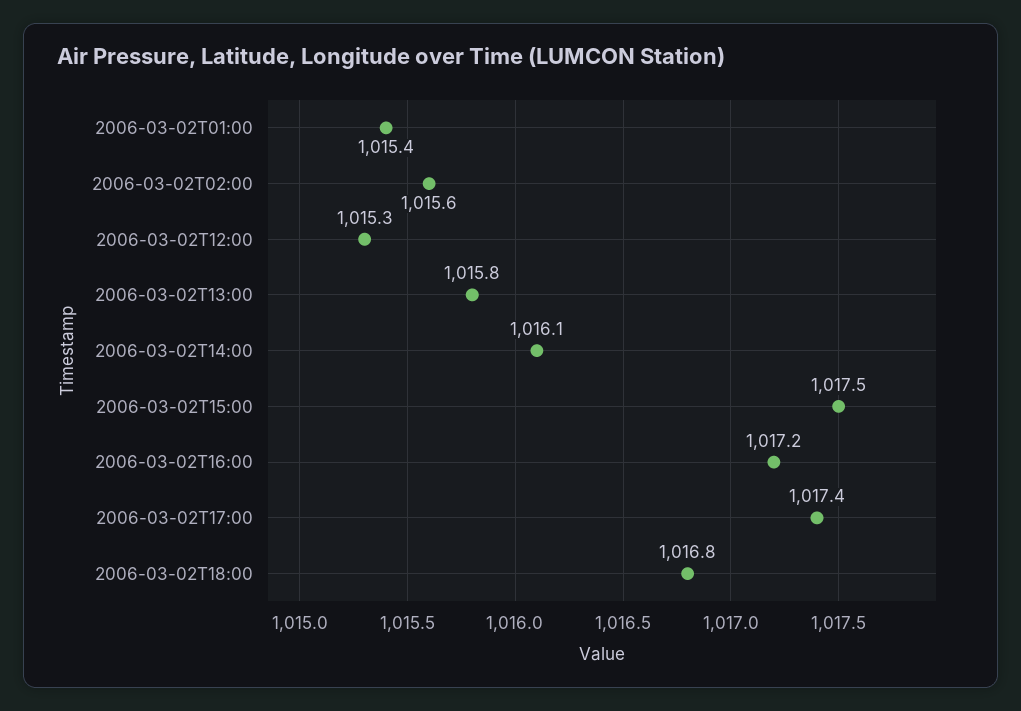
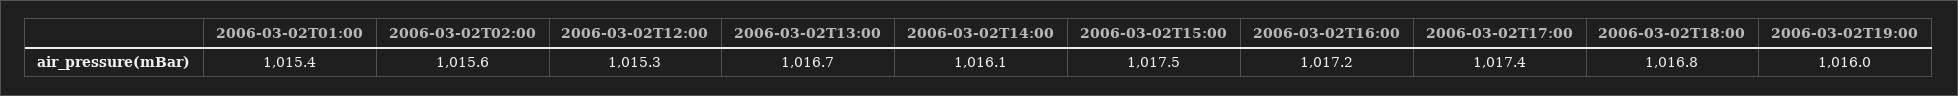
2006-03-02T13:00: 1015.8 -> 1016.7
2006-03-02T19:00: none -> 1016

